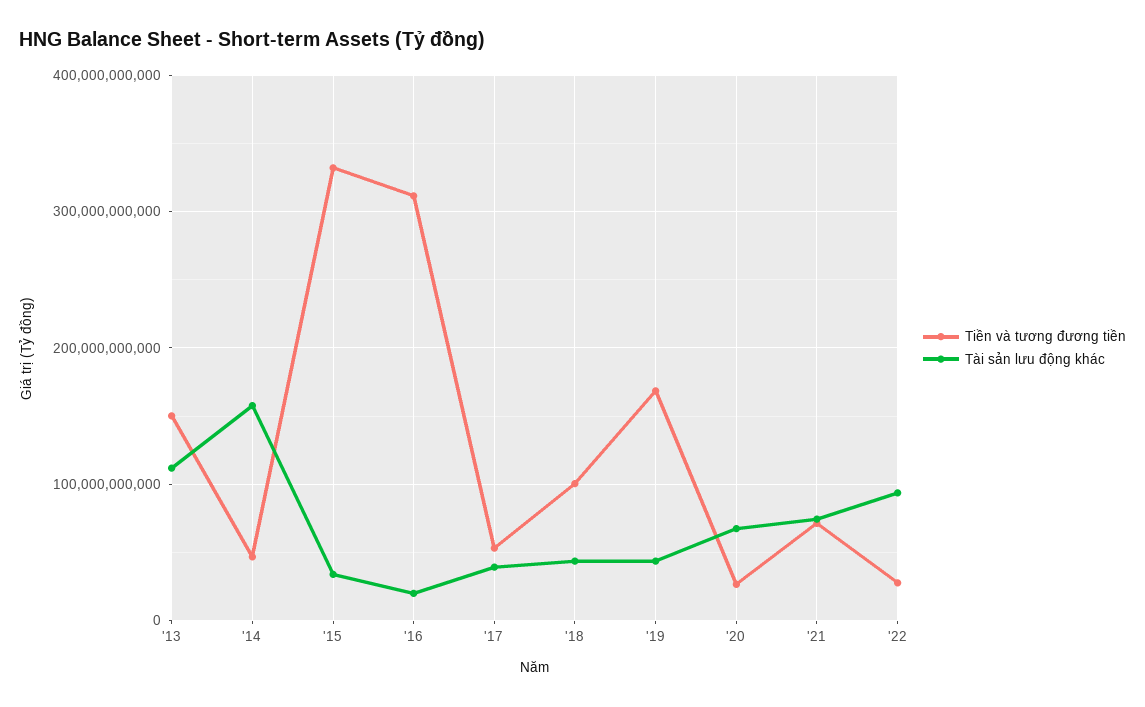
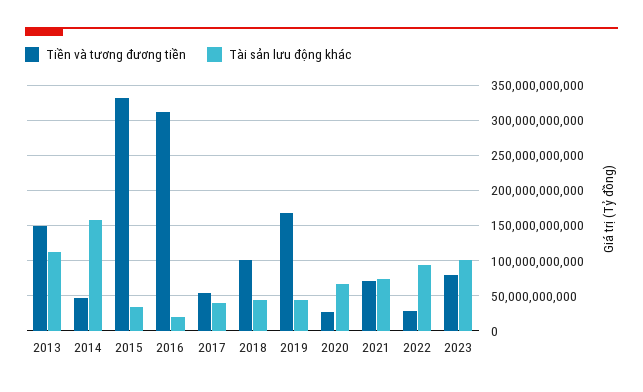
Tiền và tương đương tiền, 2023: none -> 80000000000
Tài sản lưu động khác, 2023: none -> 100000000000

